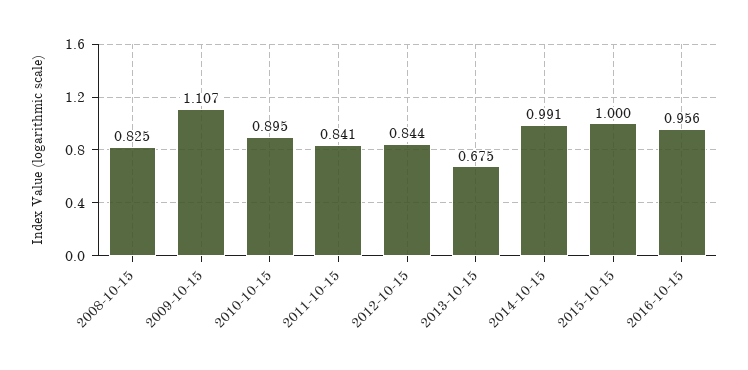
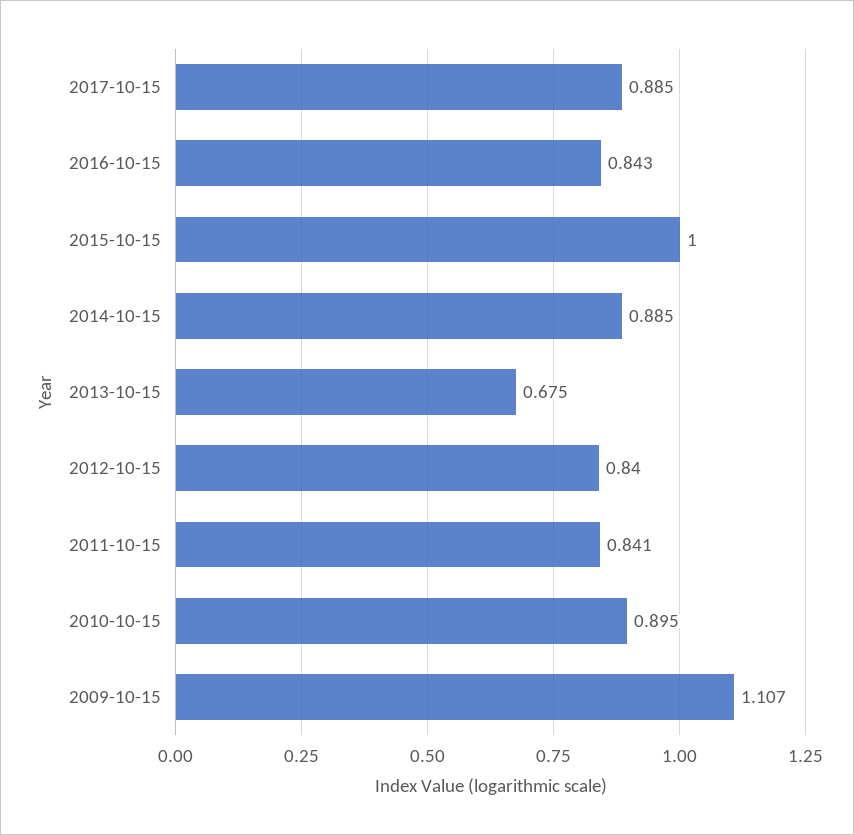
2008-10-15: 0.825 -> none
2012-10-15: 0.844 -> 0.84
2014-10-15: 0.991 -> 0.885
2016-10-15: 0.956 -> 0.843
2017-10-15: none -> 0.885

